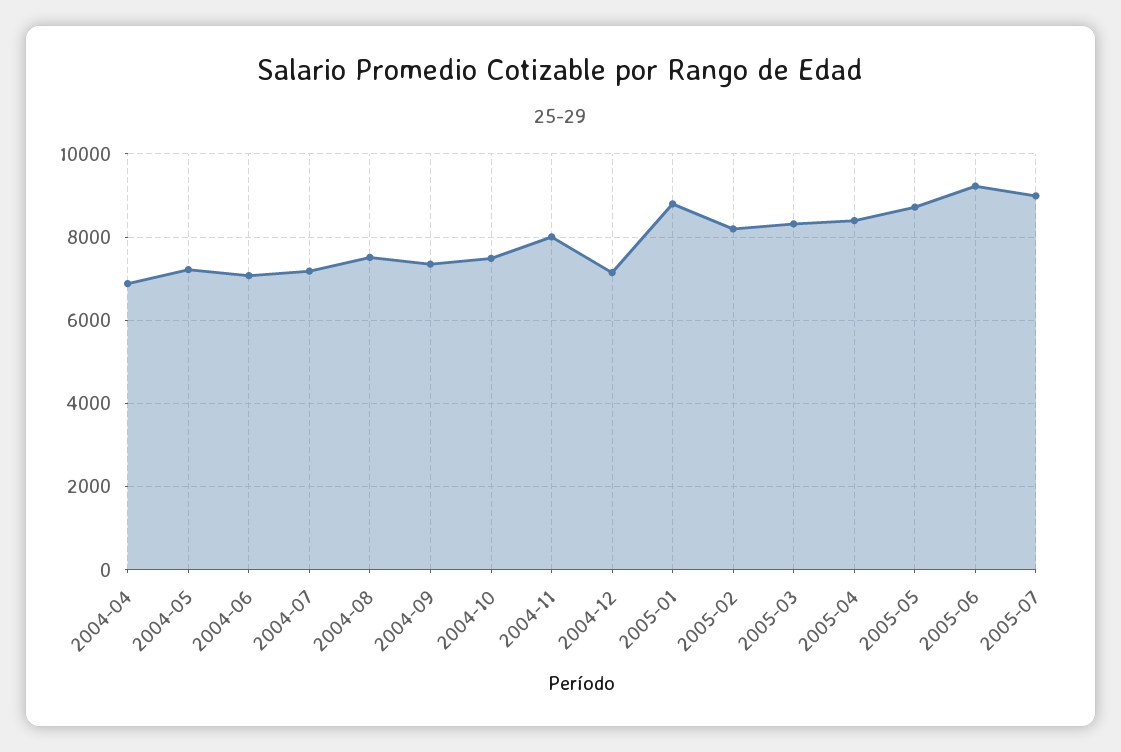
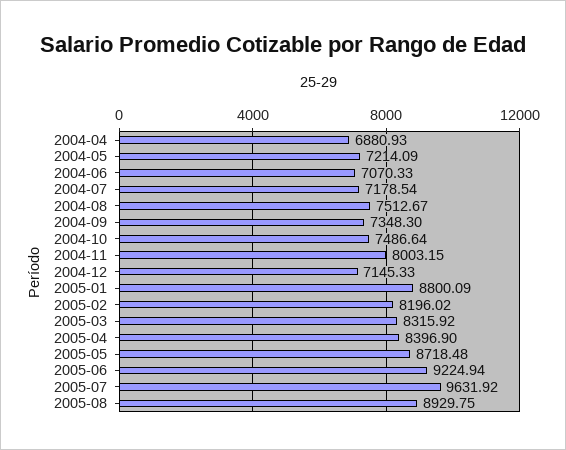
2005-07: 9000 -> 9631.92
2005-08: none -> 8929.75

